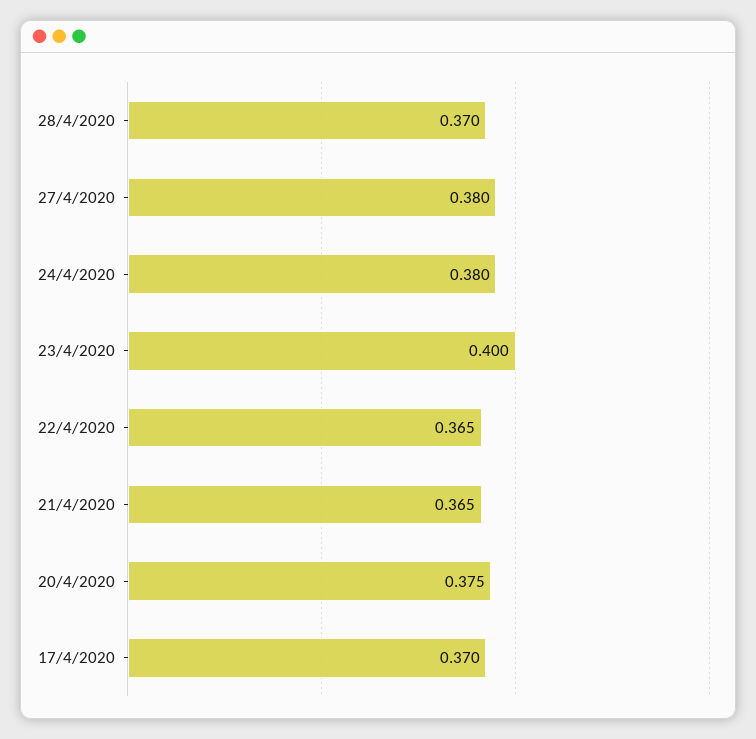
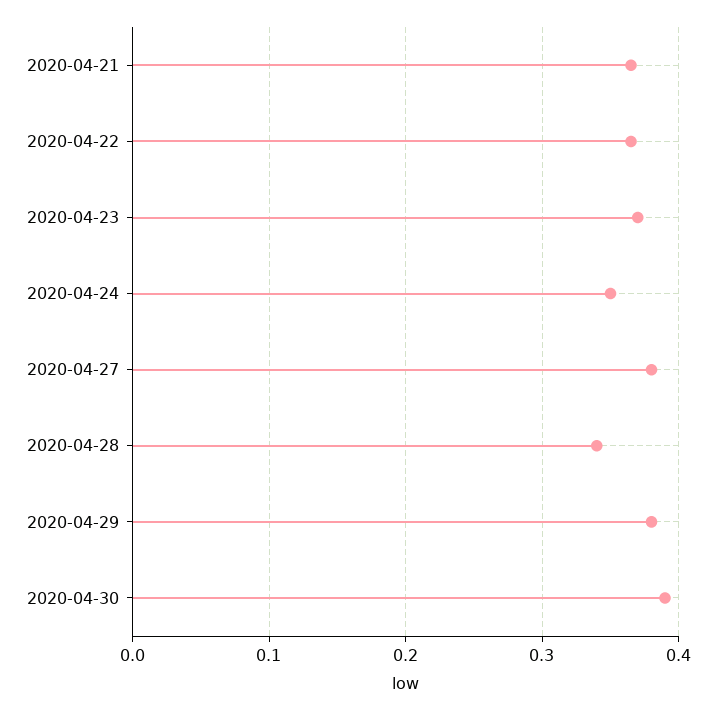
28/4/2020: 0.37 -> 0.34
24/4/2020: 0.38 -> 0.35
23/4/2020: 0.4 -> 0.37
20/4/2020: 0.375 -> none
17/4/2020: 0.37 -> none
2020-04-29: none -> 0.38
2020-04-30: none -> 0.39

